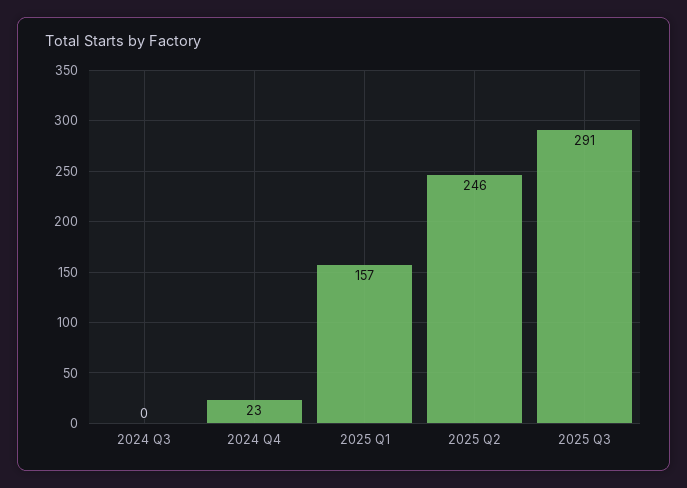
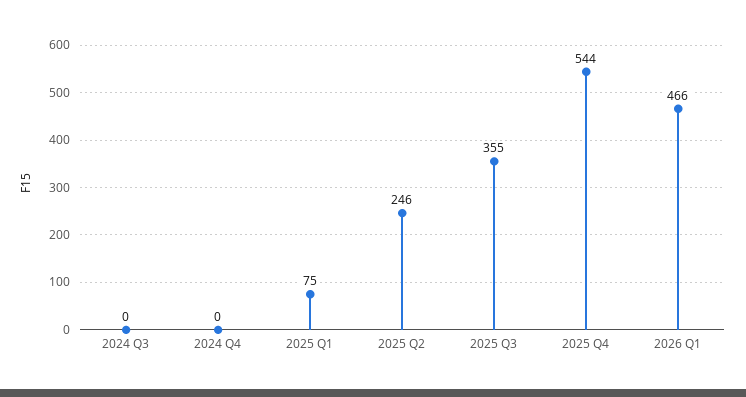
2024 Q4: 23 -> 0
2025 Q1: 157 -> 75
2025 Q3: 291 -> 355
2025 Q4: none -> 544
2026 Q1: none -> 466

